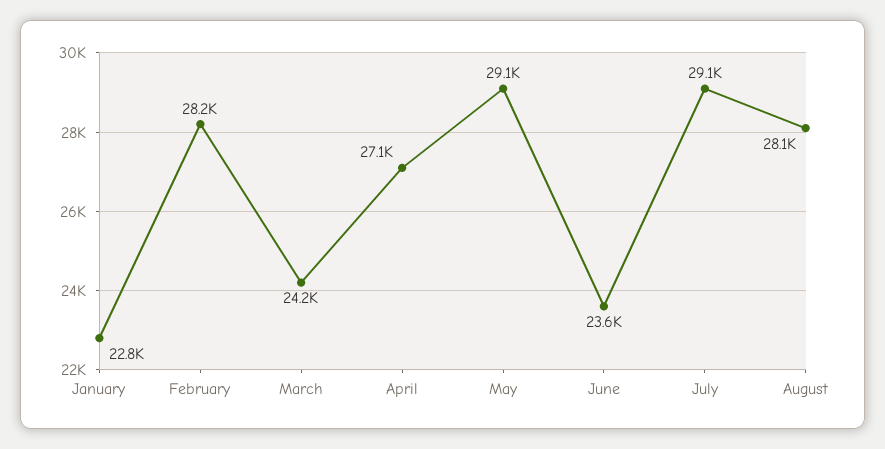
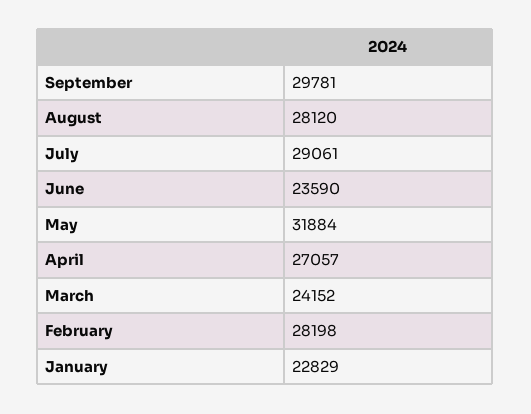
May: 29100 -> 31884
September: none -> 29781

